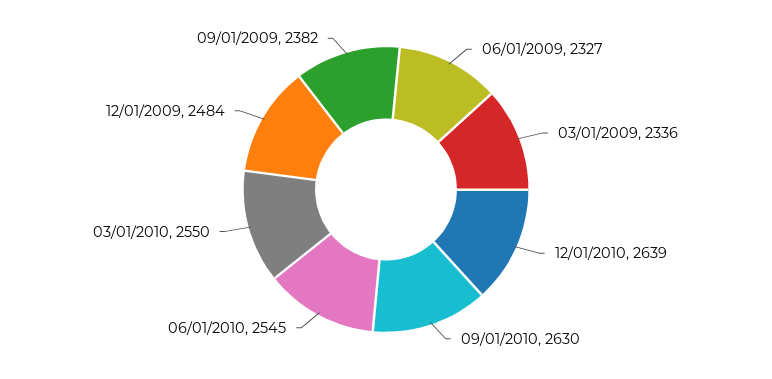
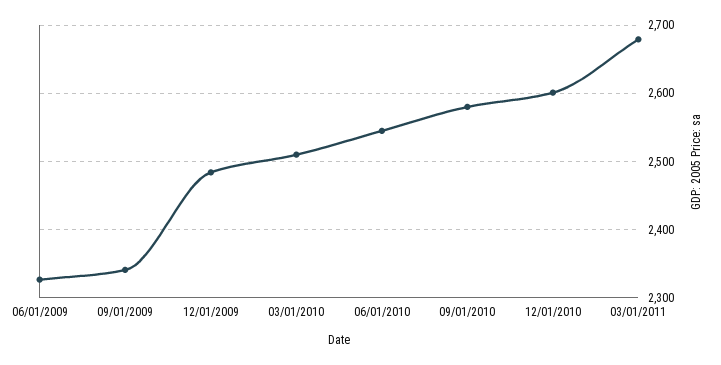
03/01/2009: 2336 -> none
12/01/2010: 2639 -> 2600
09/01/2010: 2630 -> 2580
03/01/2010: 2550 -> 2510
09/01/2009: 2382 -> 2340
03/01/2011: none -> 2680

